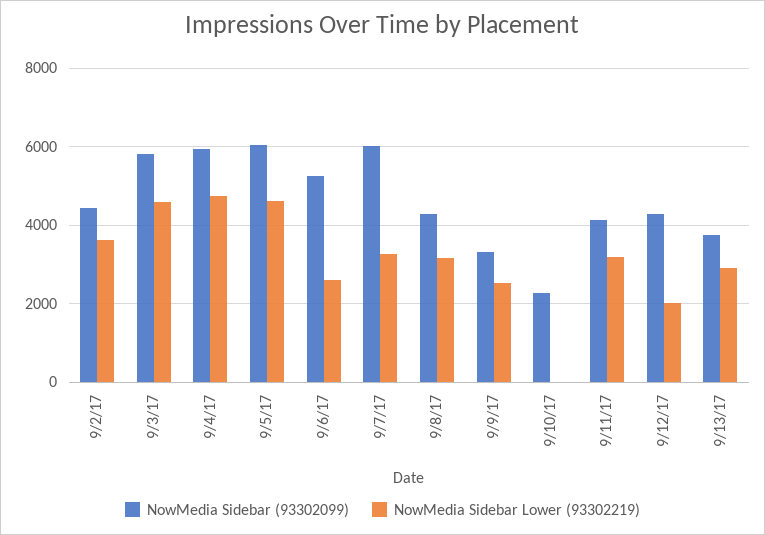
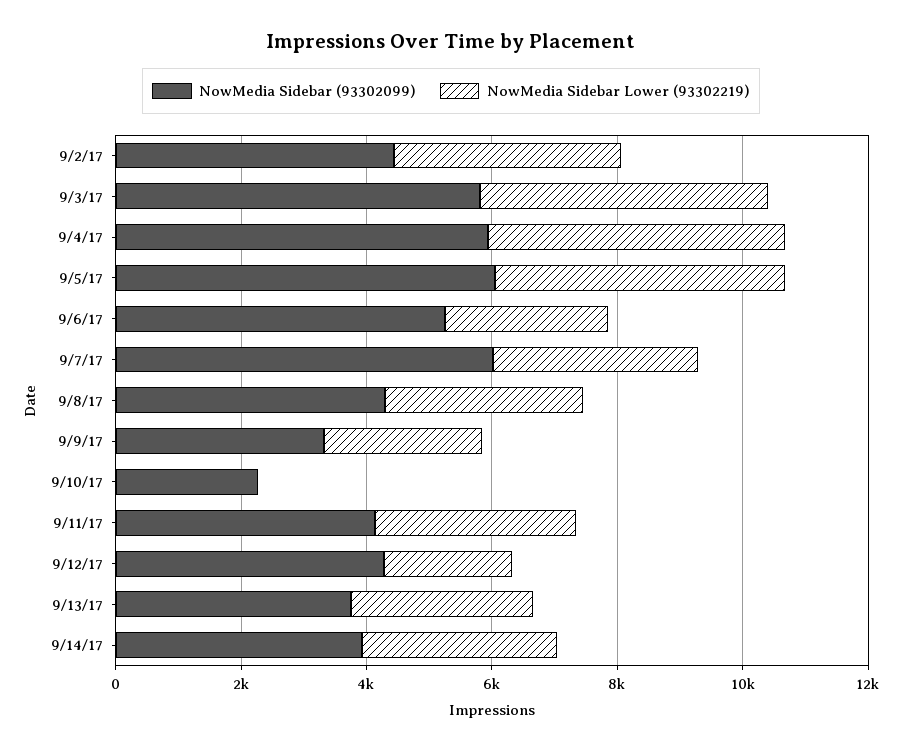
NowMedia Sidebar (93302099), 9/14/17: none -> 4000
NowMedia Sidebar Lower (93302219), 9/14/17: none -> 3000

